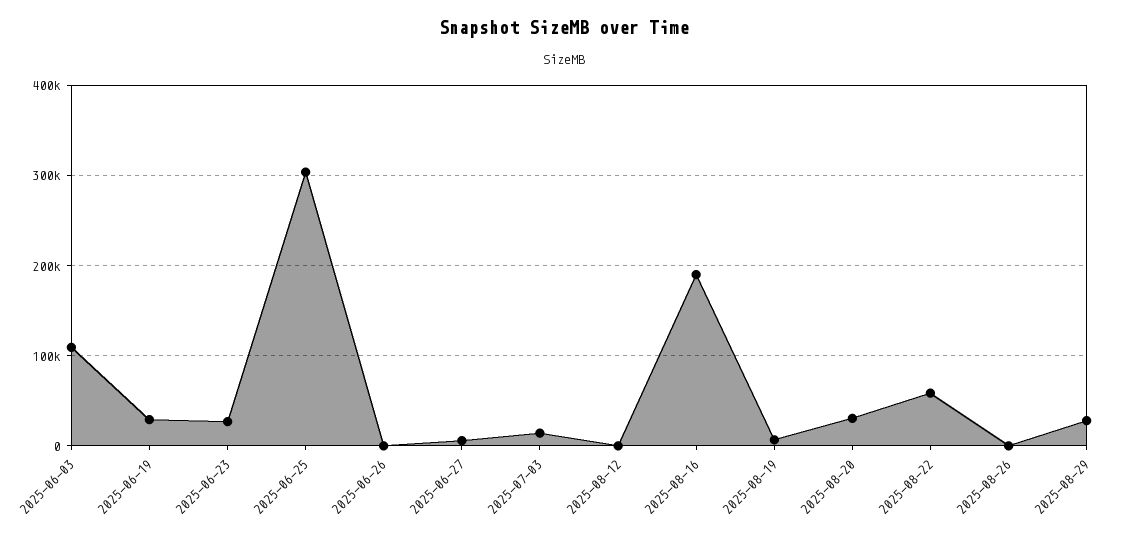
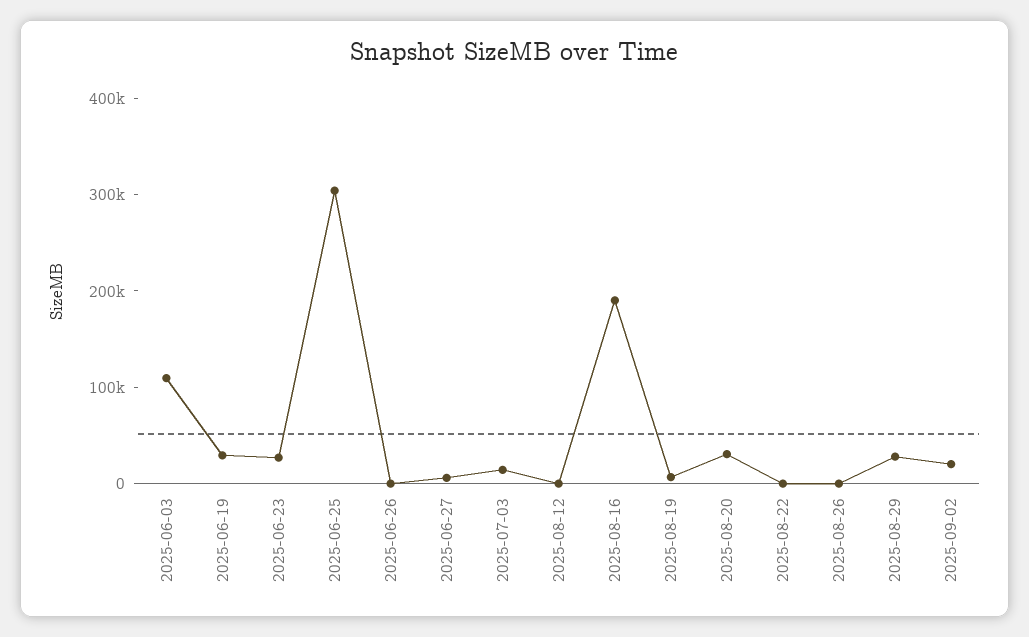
2025-08-22: 60000 -> 0
2025-09-02: none -> 20000

